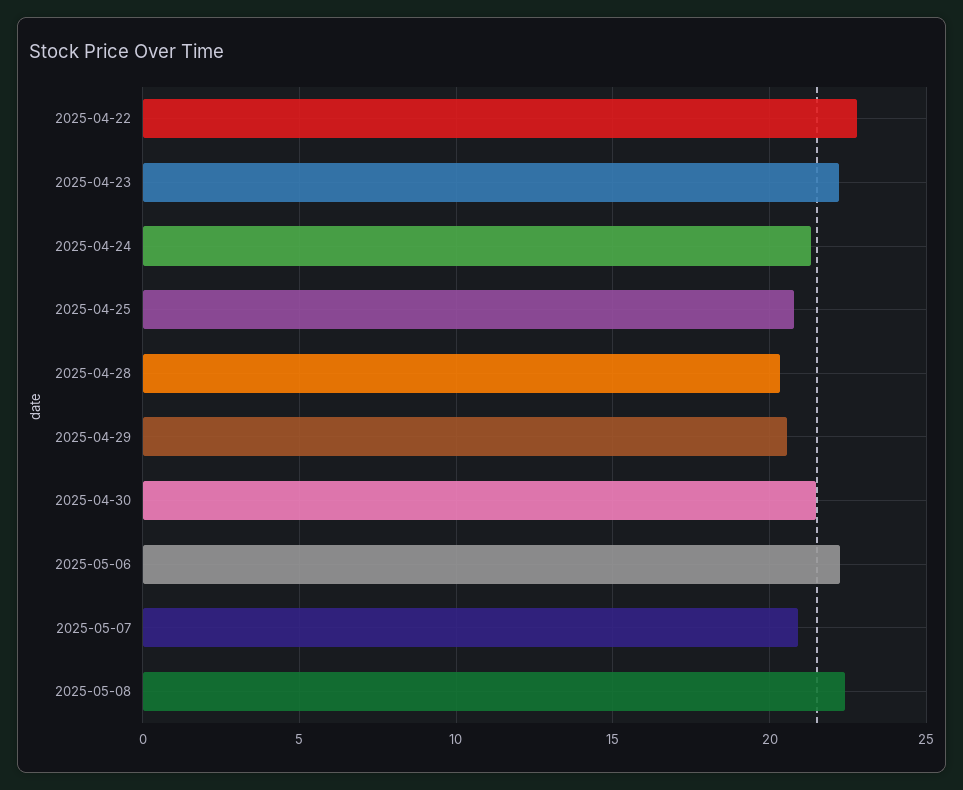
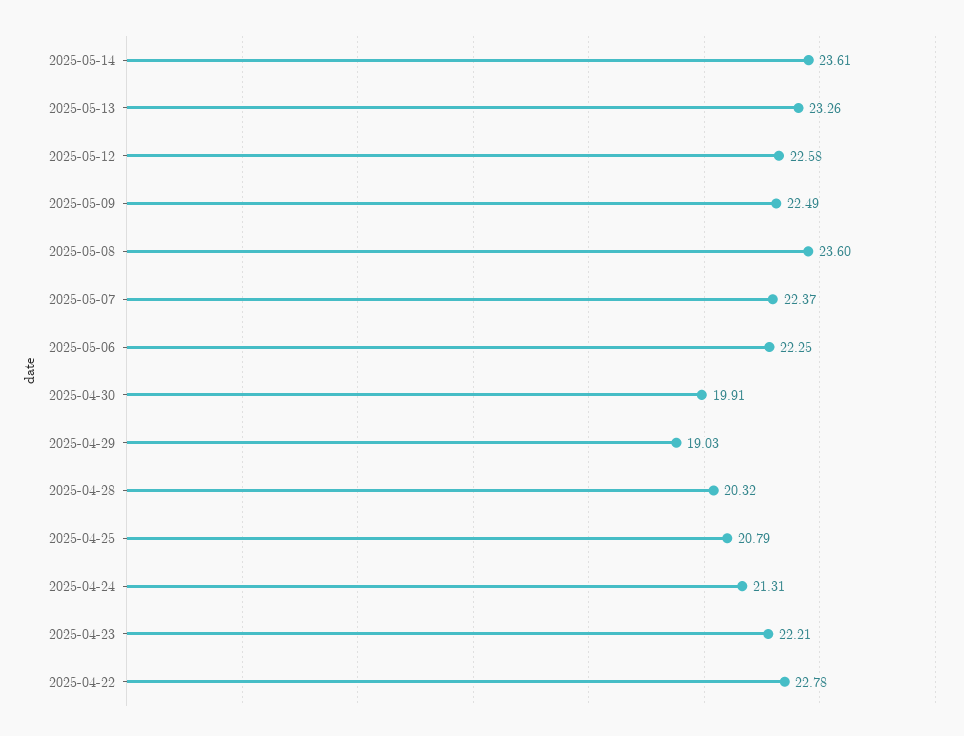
2025-04-29: 20.5 -> 19.03
2025-04-30: 21.5 -> 19.91
2025-05-07: 21 -> 22.37
2025-05-08: 22.5 -> 23.6
2025-05-14: none -> 23.61
2025-05-13: none -> 23.26
2025-05-12: none -> 22.58
2025-05-09: none -> 22.49

